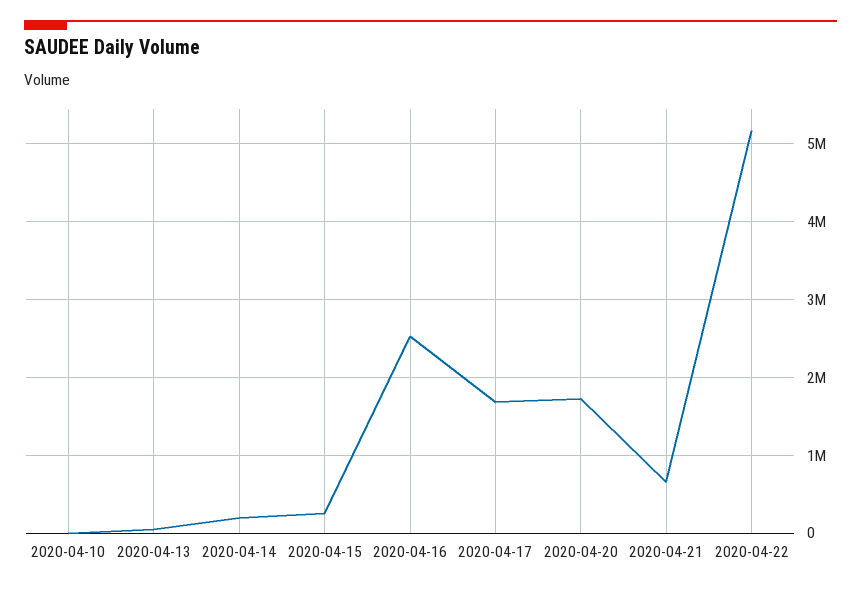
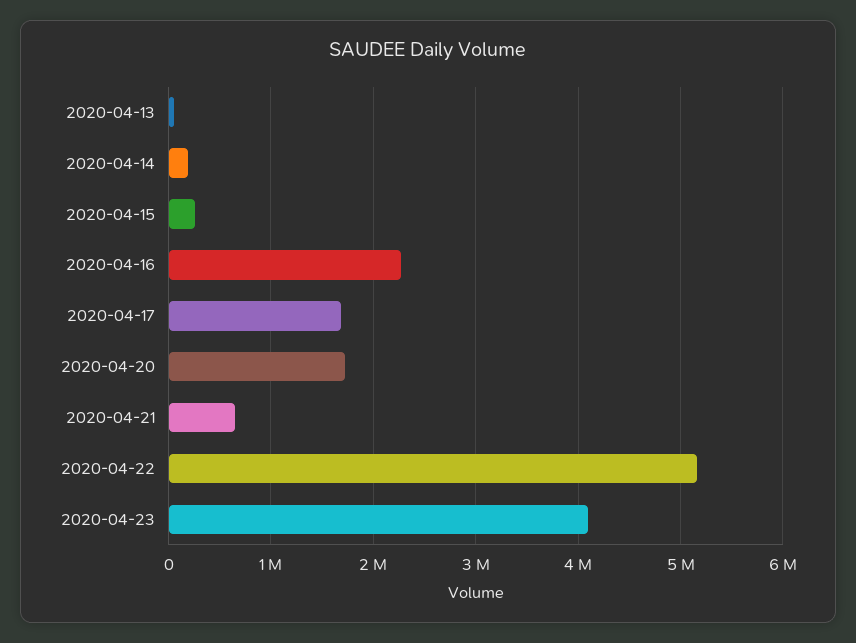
2020-04-10: 0 -> none
2020-04-16: 2500000 -> 2300000
2020-04-23: none -> 4100000

